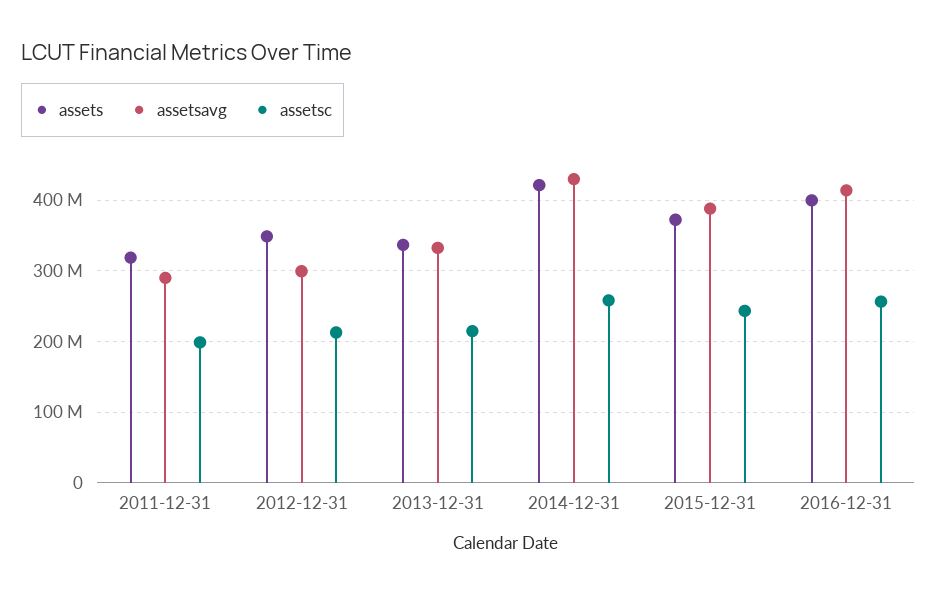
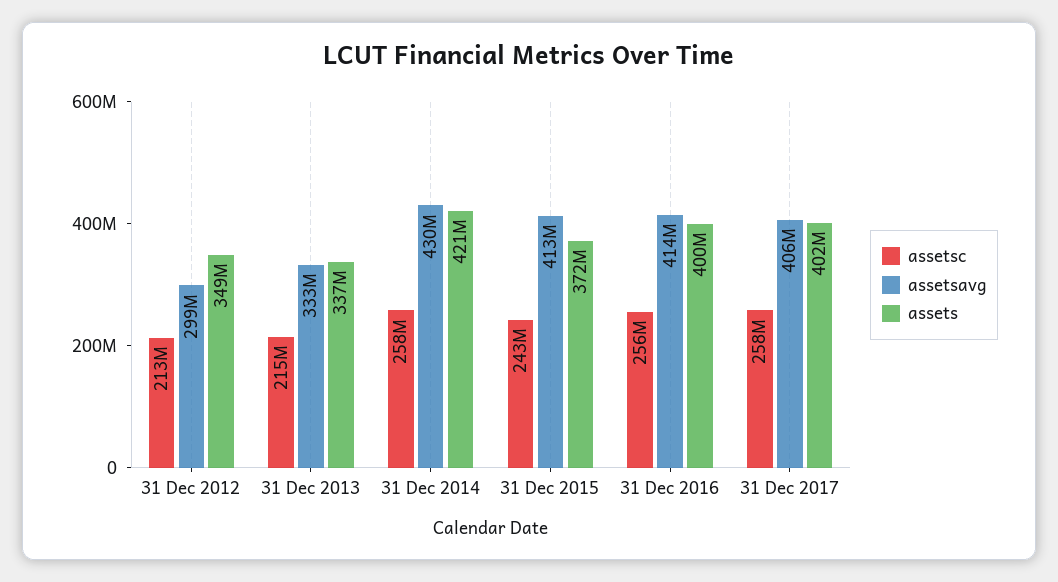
assets, 2011-12-31: 320000000 -> none
assetsavg, 2011-12-31: 290000000 -> none
assetsc, 2011-12-31: 200000000 -> none
assetsavg, 2015-12-31: 390000000 -> 413000000
assetsc, 31 Dec 2017: none -> 258000000
assetsavg, 31 Dec 2017: none -> 406000000
assets, 31 Dec 2017: none -> 402000000

